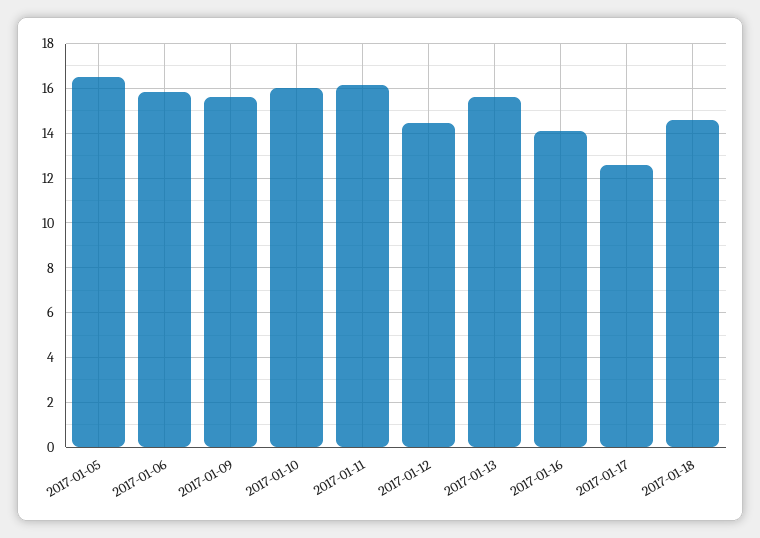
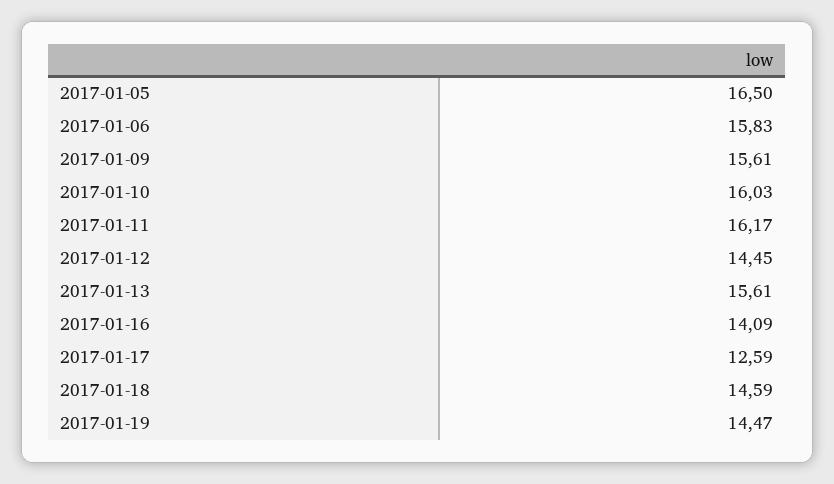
2017-01-19: none -> 14.47

